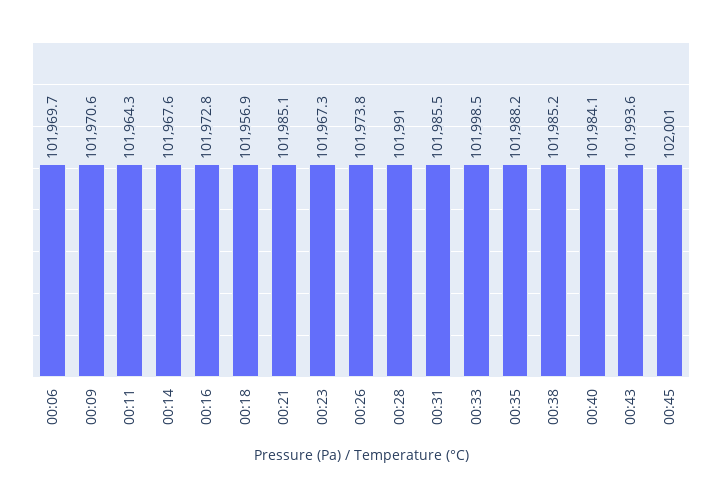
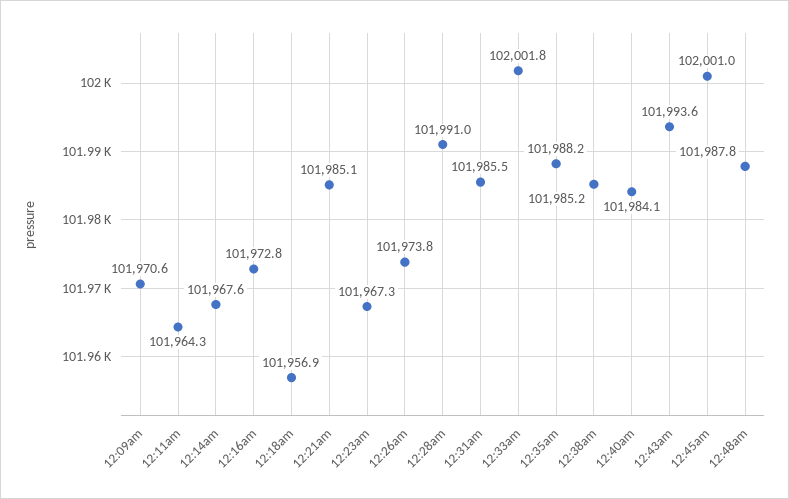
00:06: 101969.7 -> none
00:33: 101998.5 -> 102001.8
12:48am: none -> 101987.8

